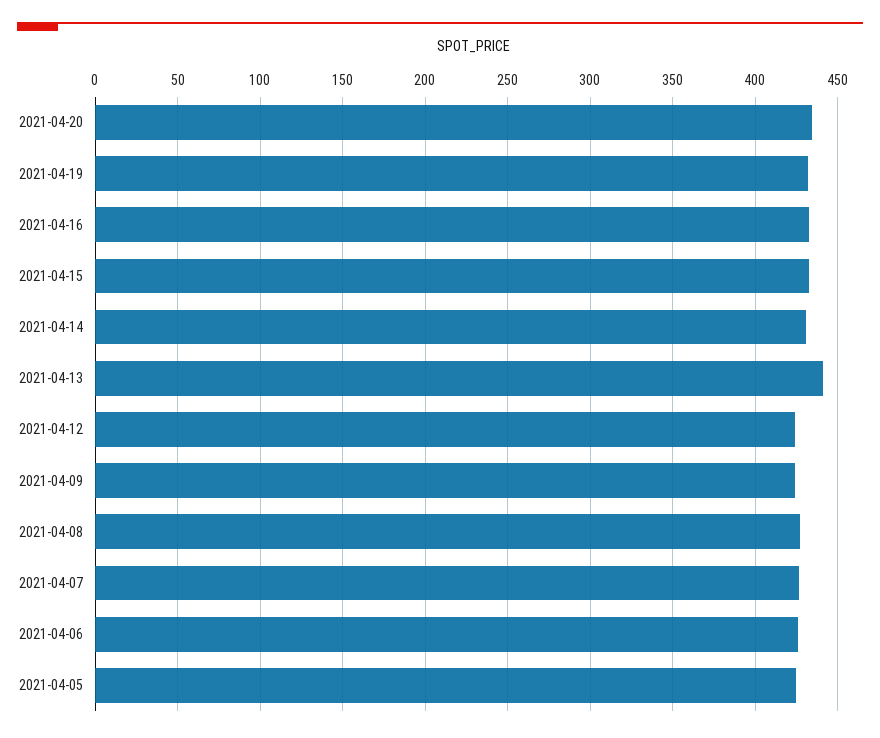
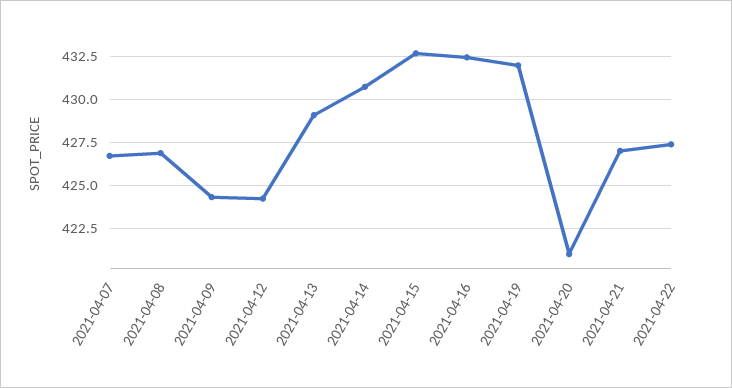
2021-04-20: 435 -> 421
2021-04-13: 440 -> 429
2021-04-06: 425 -> none
2021-04-05: 425 -> none
2021-04-21: none -> 427
2021-04-22: none -> 427.5

